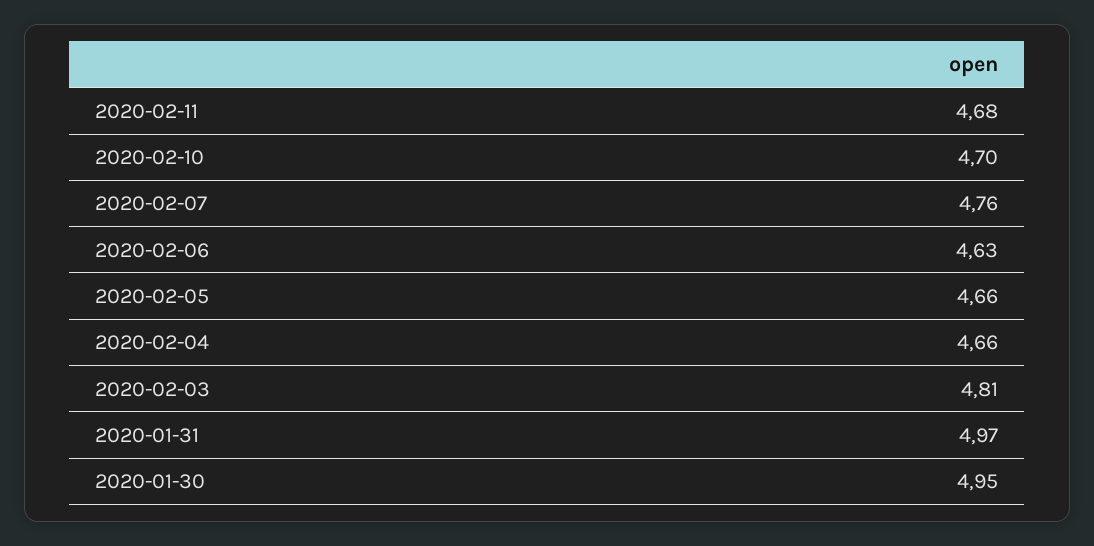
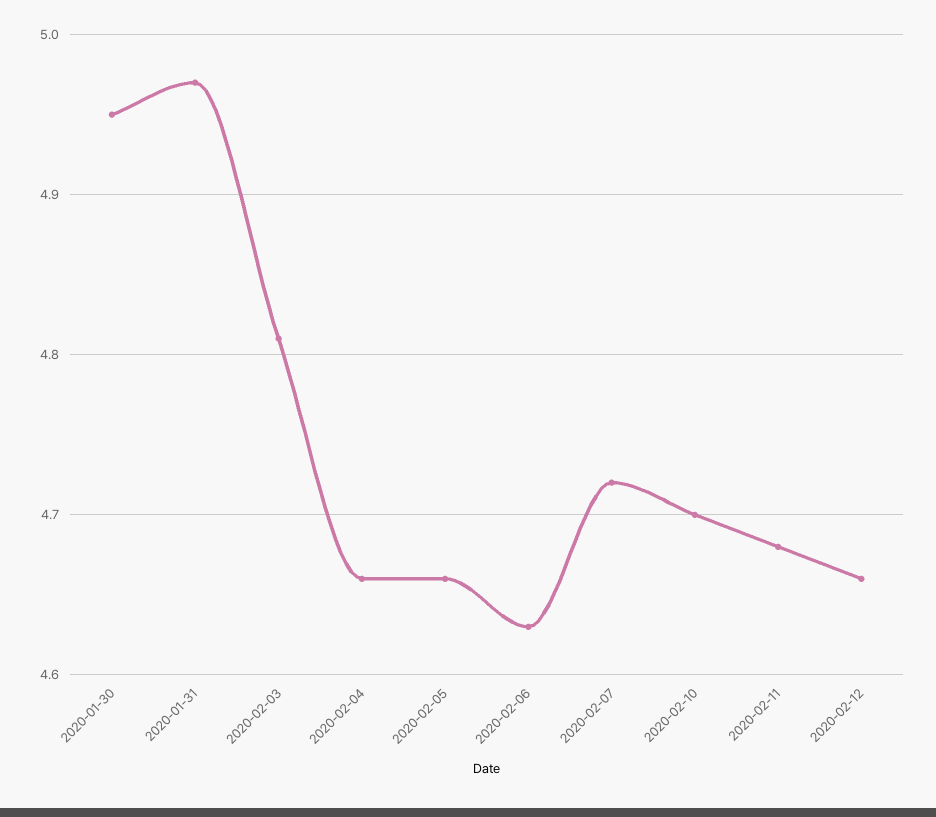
2020-02-07: 4.76 -> 4.72
2020-02-12: none -> 4.66

